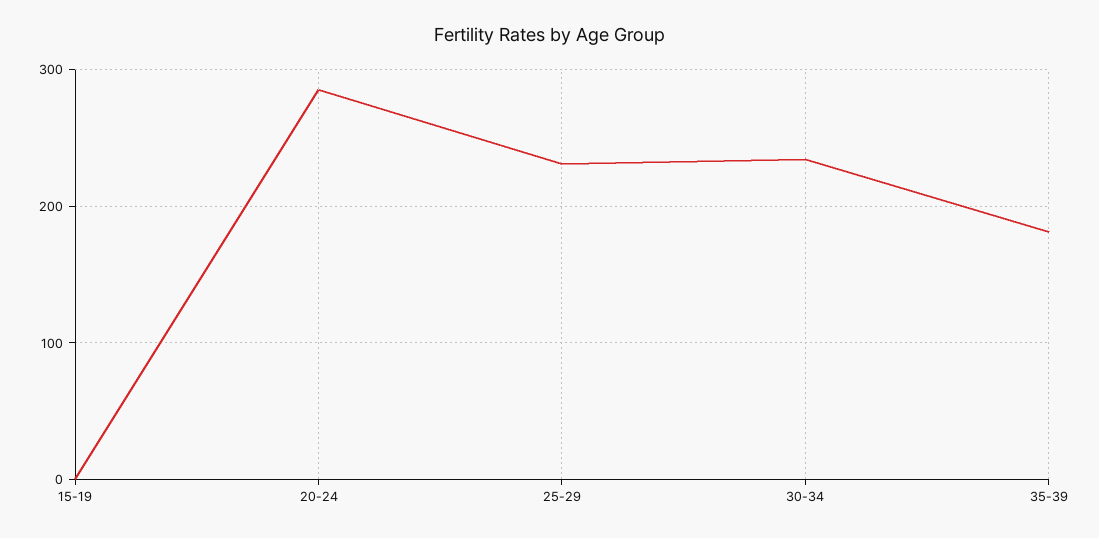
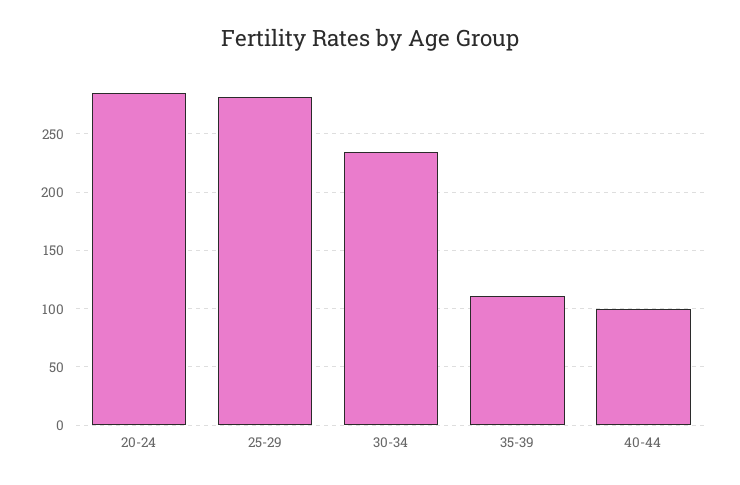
15-19: 0 -> none
25-29: 230 -> 280
35-39: 180 -> 110
40-44: none -> 100

